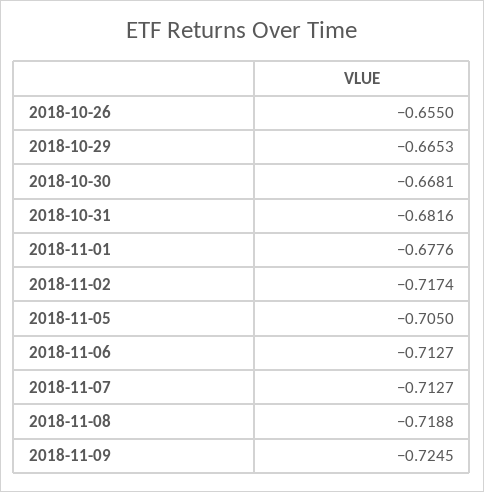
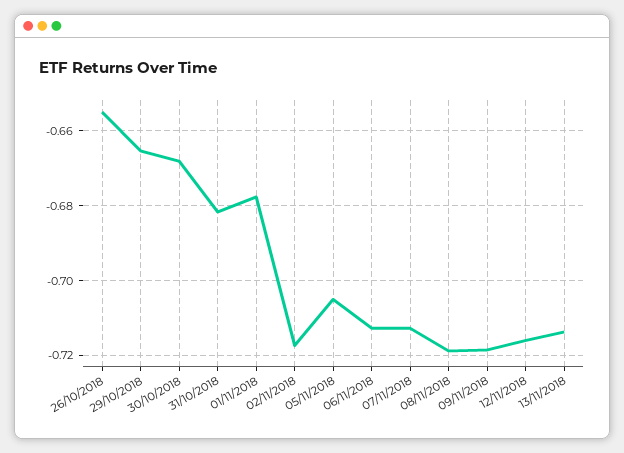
2018-11-09: -0.7245 -> -0.718
12/11/2018: none -> -0.716
13/11/2018: none -> -0.714

